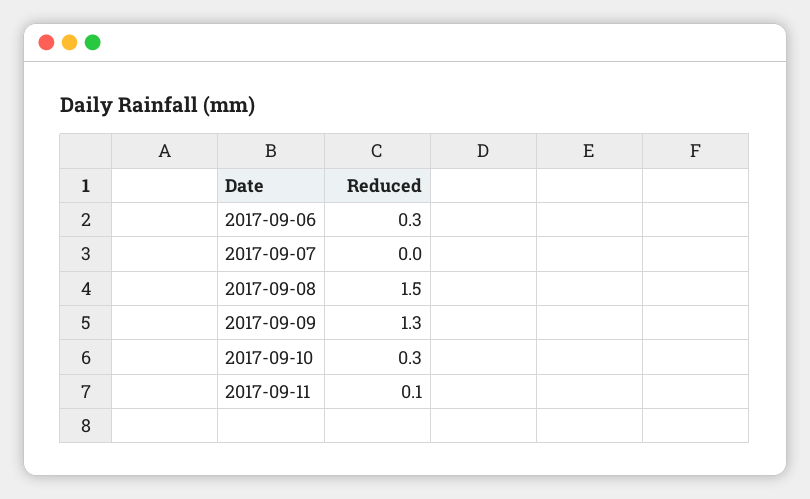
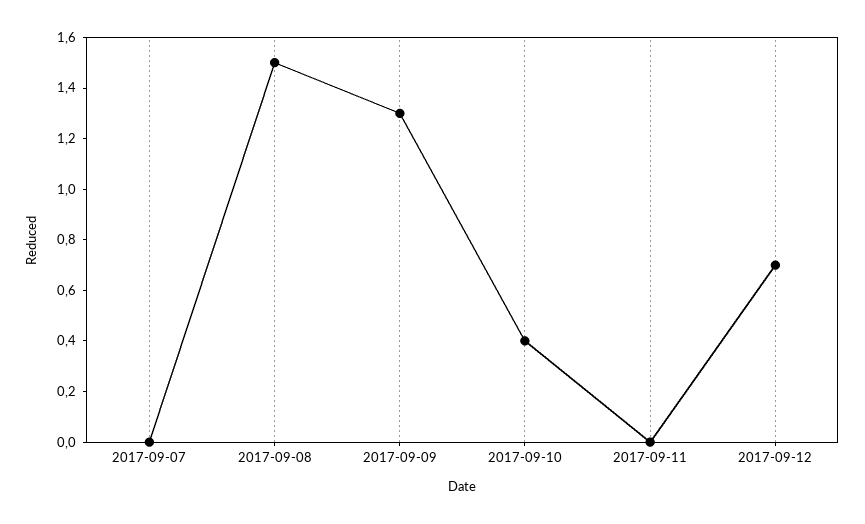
2017-09-06: 0.3 -> none
2017-09-10: 0.3 -> 0.4
2017-09-11: 0.1 -> 0
2017-09-12: none -> 0.7

